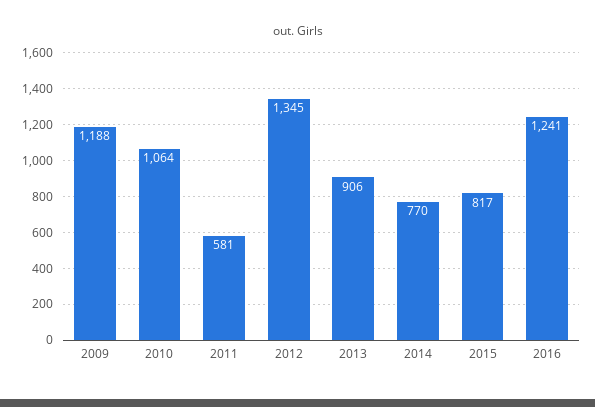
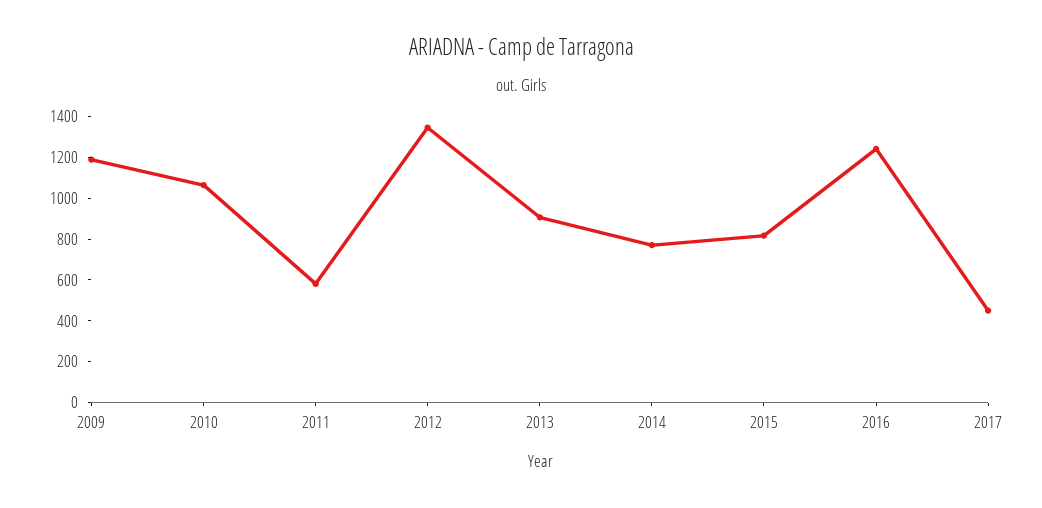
2017: none -> 450

